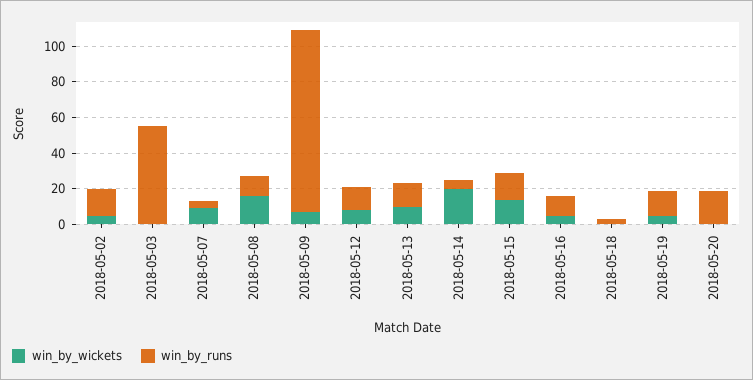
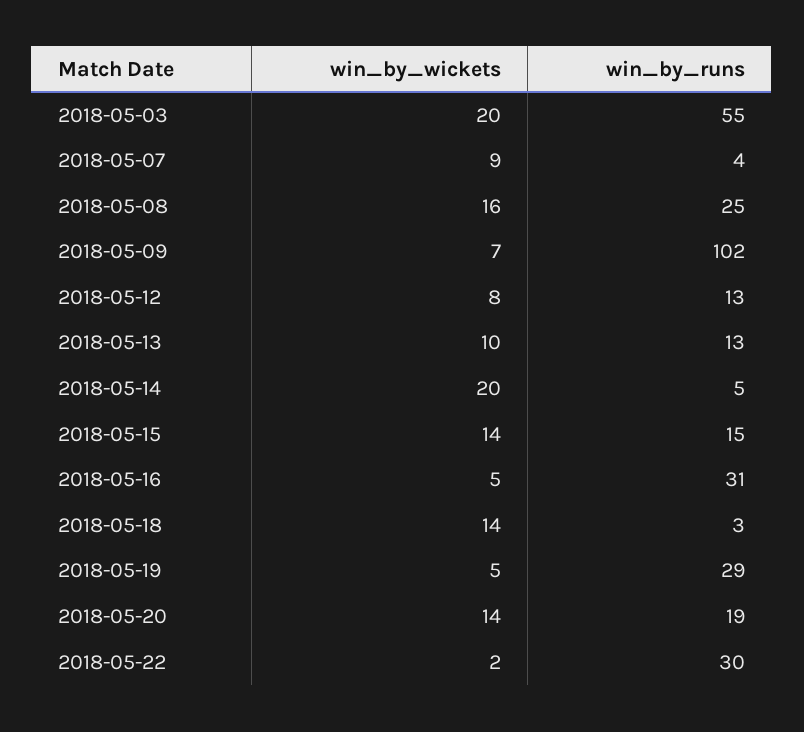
win_by_wickets, 2018-05-02: 5 -> none
win_by_runs, 2018-05-02: 15 -> none
win_by_wickets, 2018-05-03: 0 -> 20
win_by_runs, 2018-05-08: 10 -> 25
win_by_runs, 2018-05-16: 10 -> 31
win_by_wickets, 2018-05-18: 0 -> 14
win_by_runs, 2018-05-19: 15 -> 29
win_by_wickets, 2018-05-20: 0 -> 14
win_by_wickets, 2018-05-22: none -> 2
win_by_runs, 2018-05-22: none -> 30

